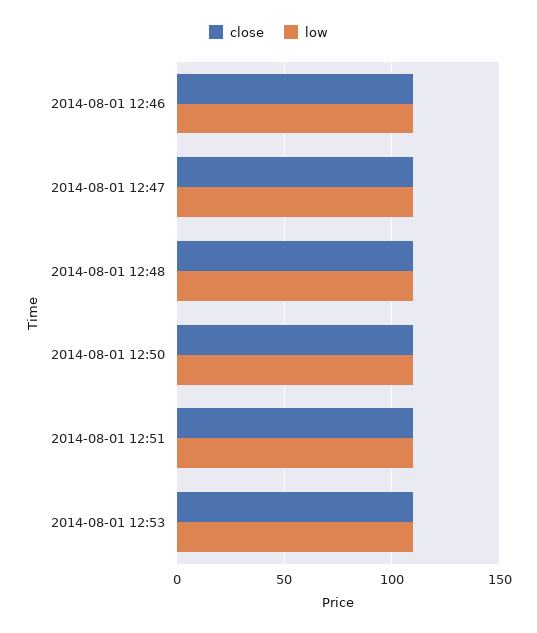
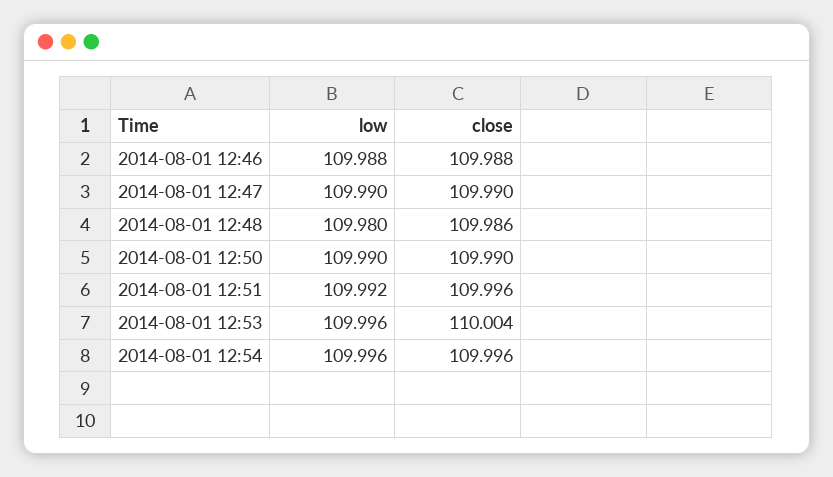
low, 2014-08-01 12:54: none -> 109.996
close, 2014-08-01 12:54: none -> 109.996

